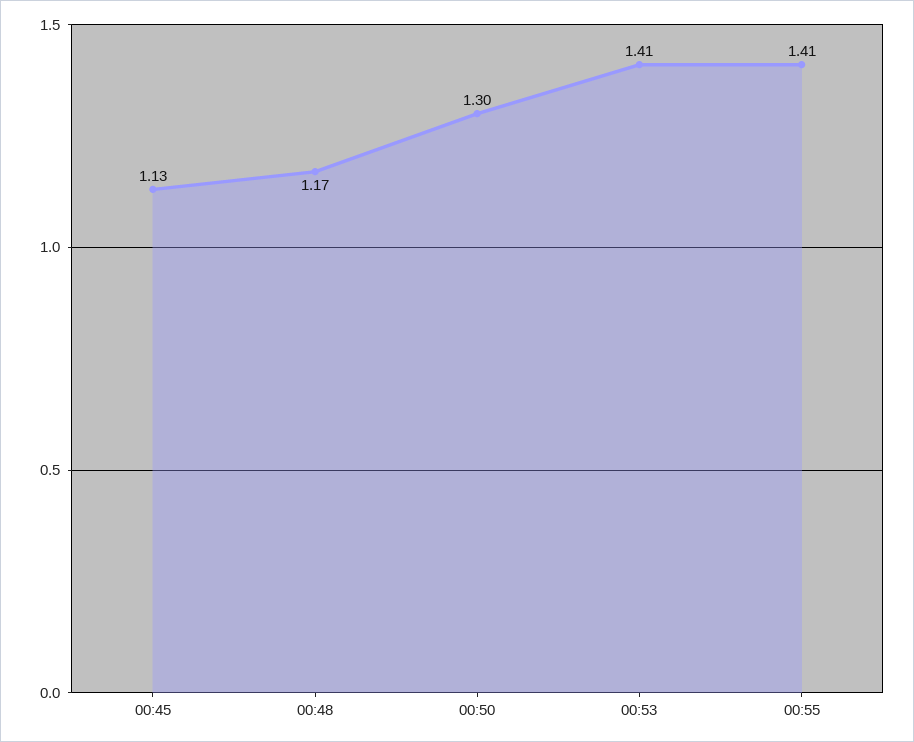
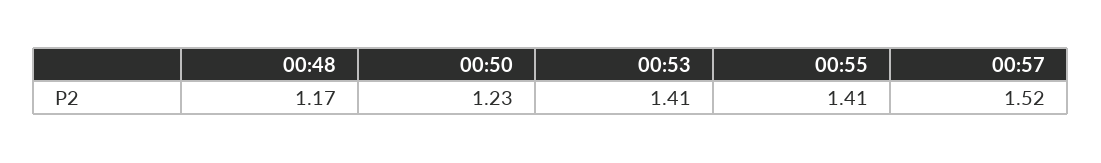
00:45: 1.13 -> none
00:50: 1.3 -> 1.23
00:57: none -> 1.52

